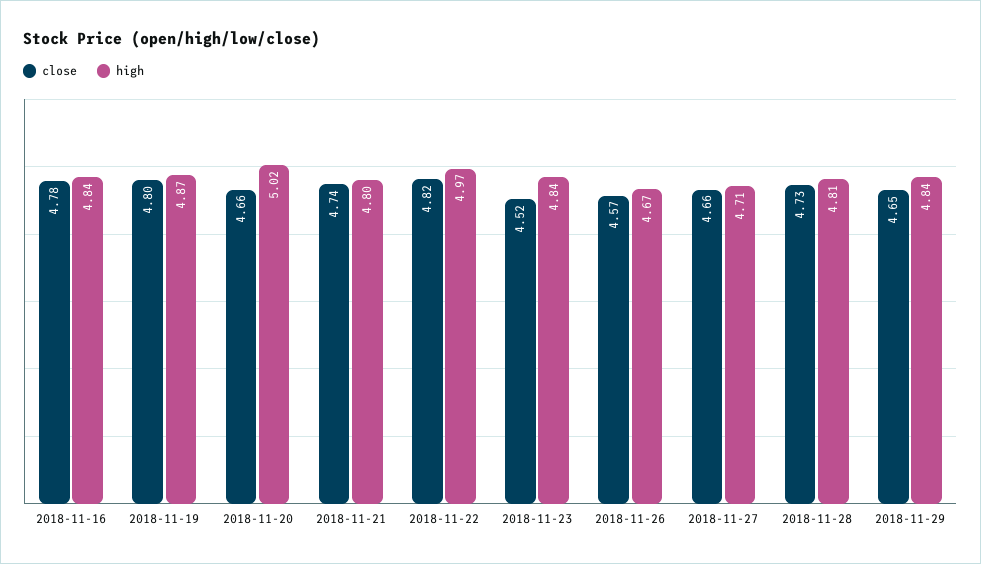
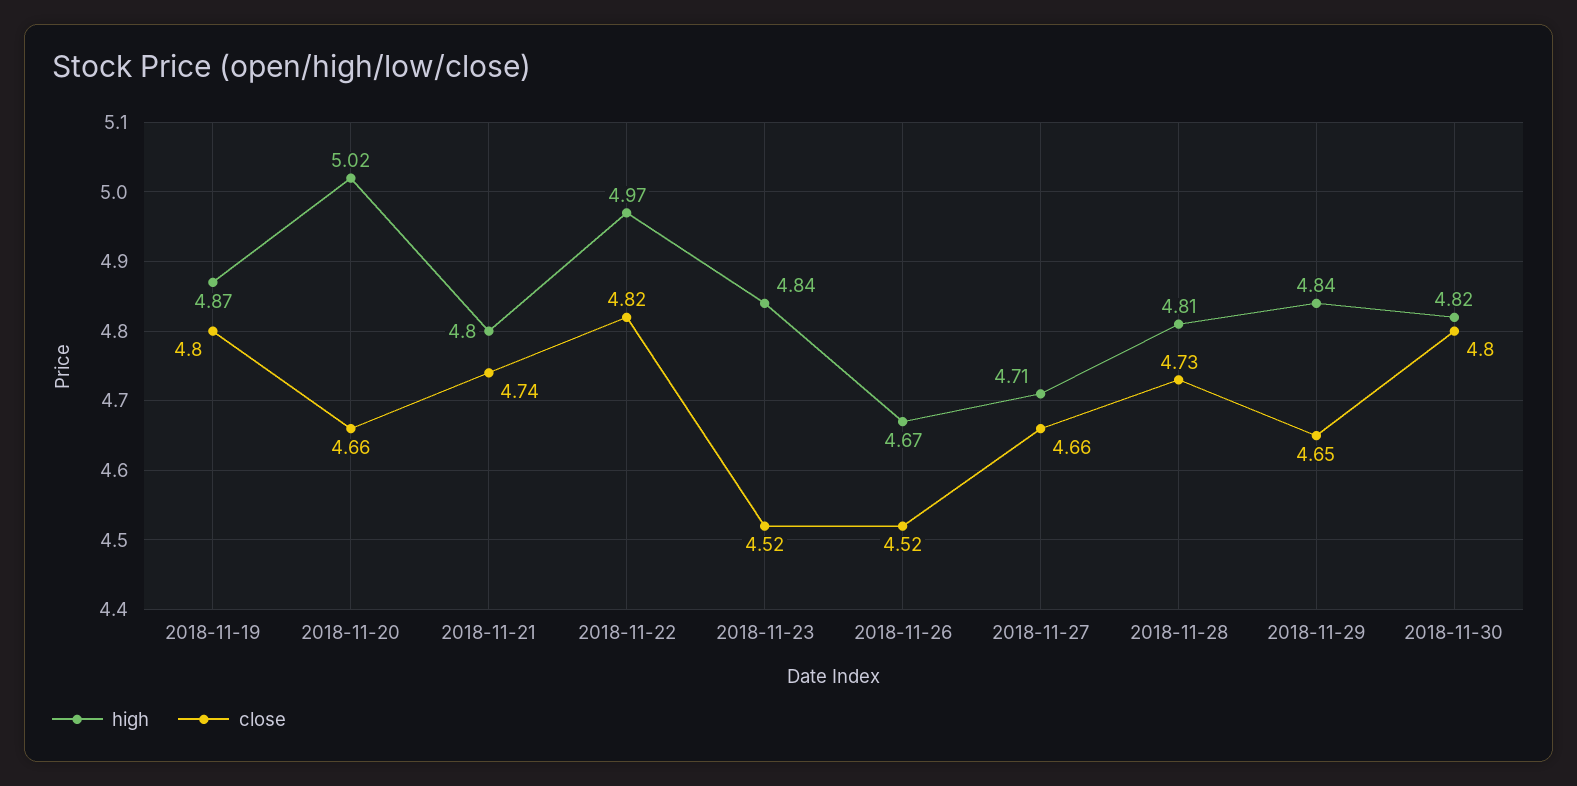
close, 2018-11-16: 4.78 -> none
high, 2018-11-16: 4.84 -> none
close, 2018-11-26: 4.57 -> 4.52
high, 2018-11-30: none -> 4.82
close, 2018-11-30: none -> 4.8

